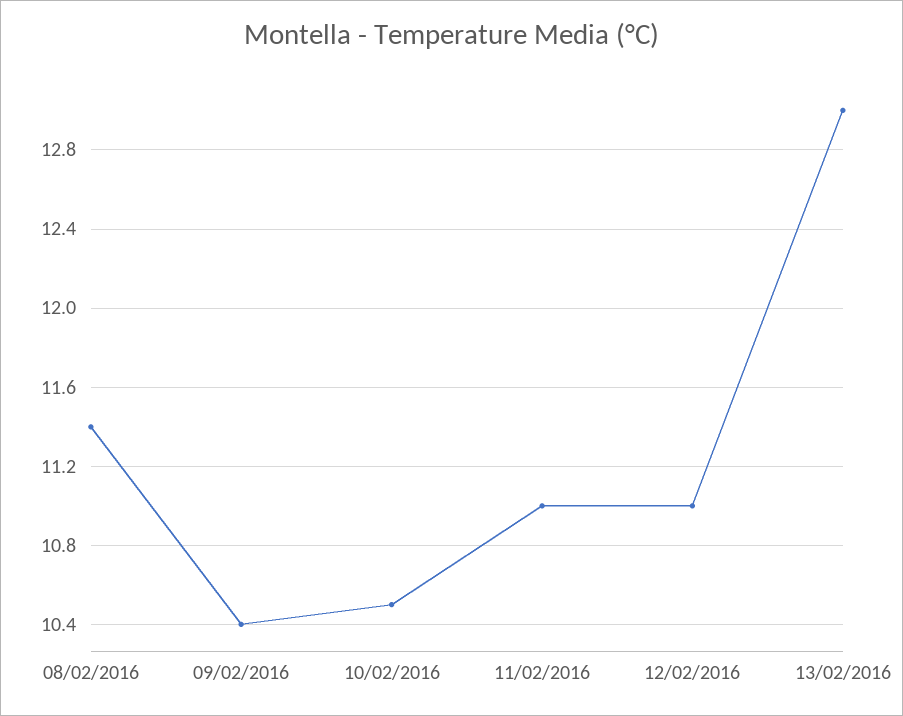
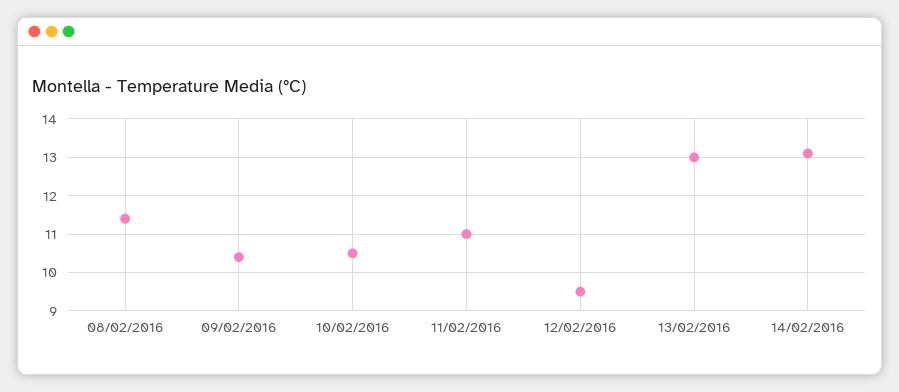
12/02/2016: 11 -> 9.5
14/02/2016: none -> 13

